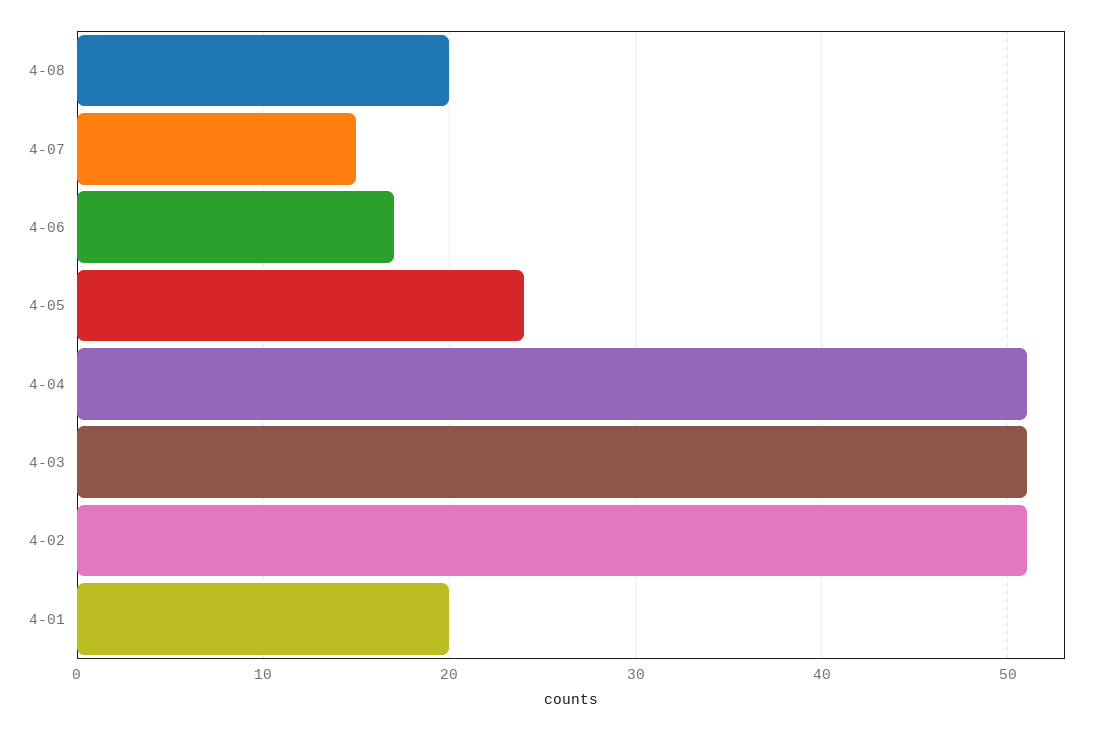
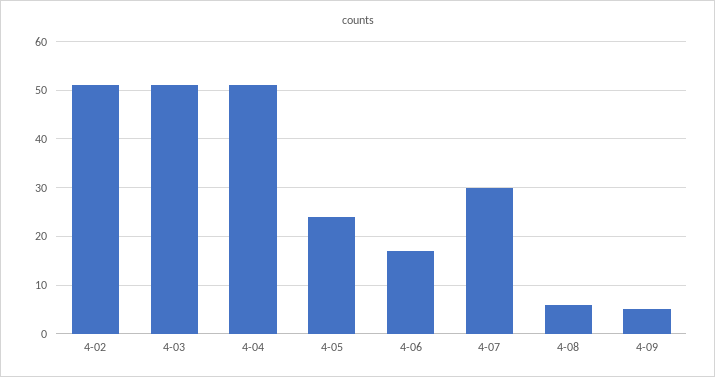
4-08: 20 -> 5
4-07: 15 -> 30
4-01: 20 -> none
4-09: none -> 5

